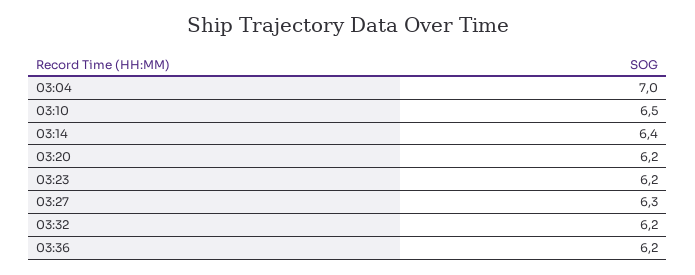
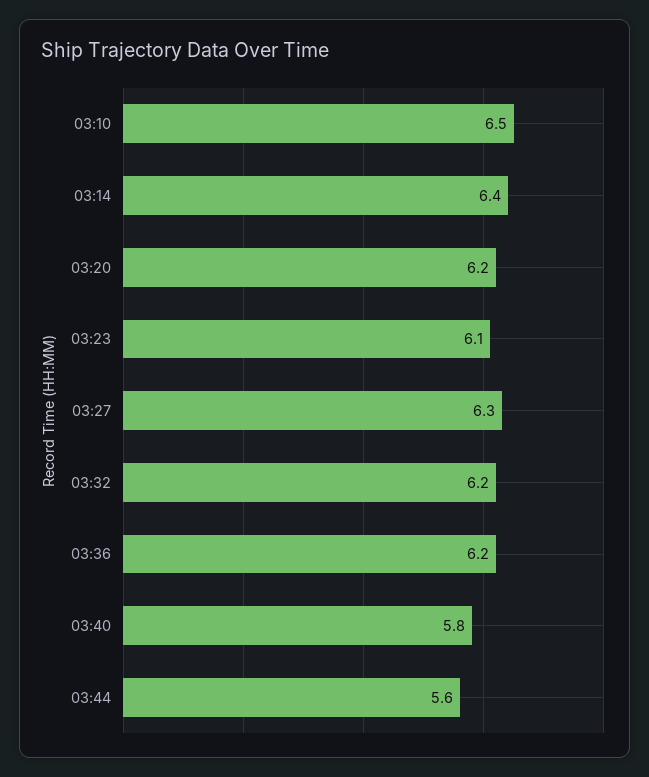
03:04: 7 -> none
03:23: 6.2 -> 6.1
03:40: none -> 5.8
03:44: none -> 5.6

